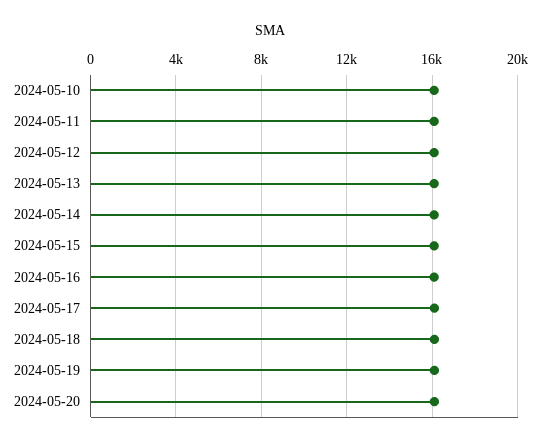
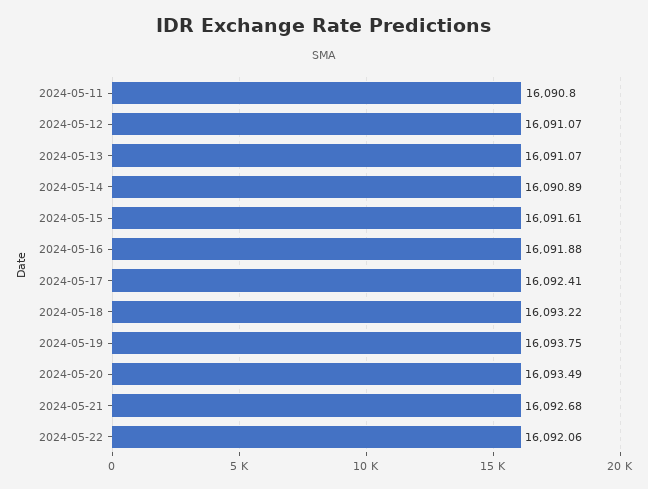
2024-05-10: 16000 -> none
2024-05-21: none -> 16092.68
2024-05-22: none -> 16092.06

